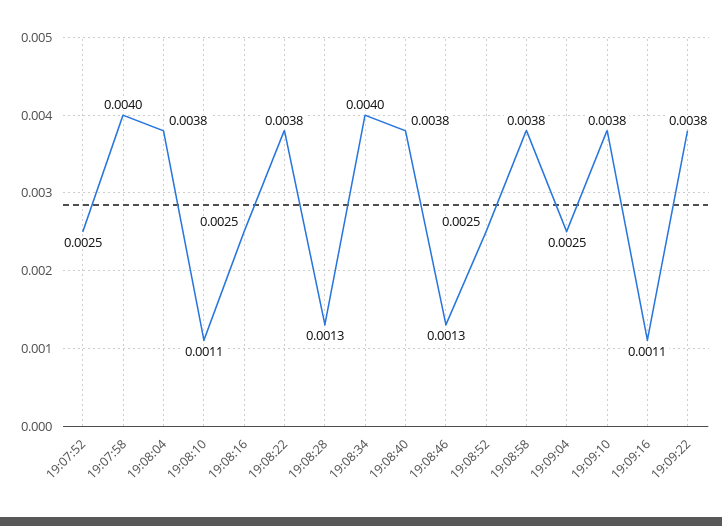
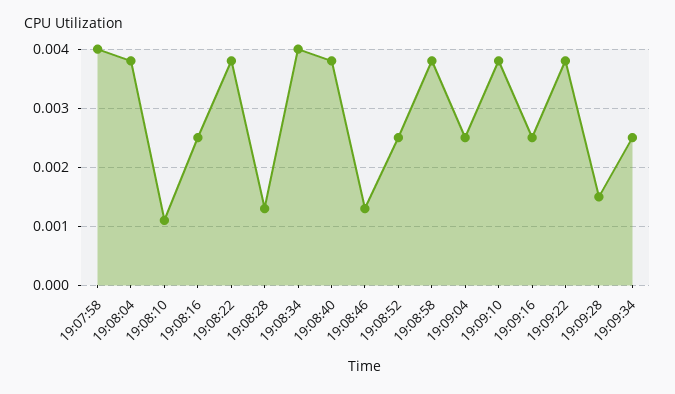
19:07:52: 0.0025 -> none
19:09:16: 0.0011 -> 0.0025
19:09:28: none -> 0.0015
19:09:34: none -> 0.0025

